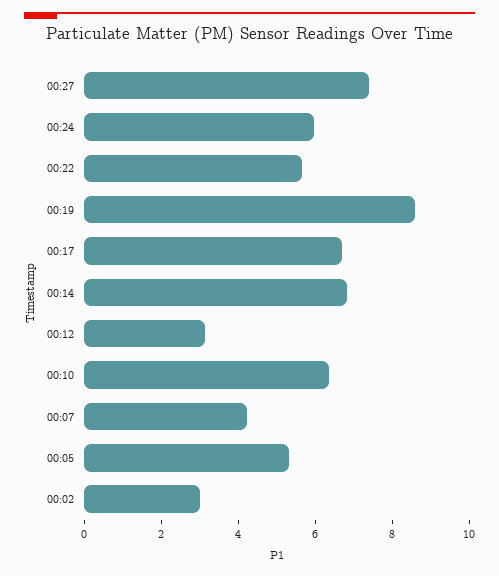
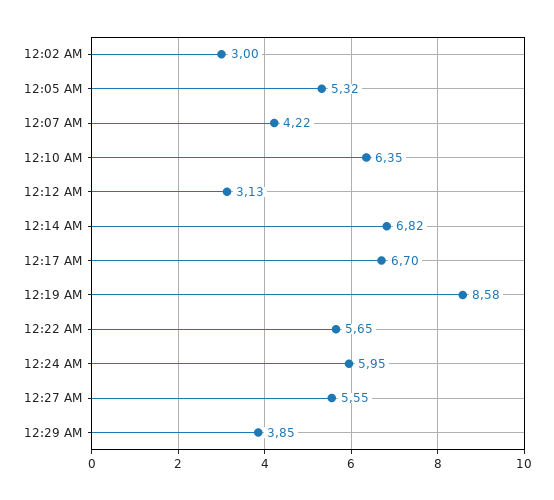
00:27: 7.5 -> 5.55
12:29 AM: none -> 3.85

